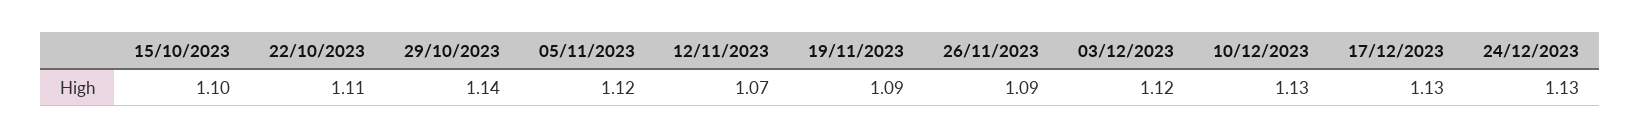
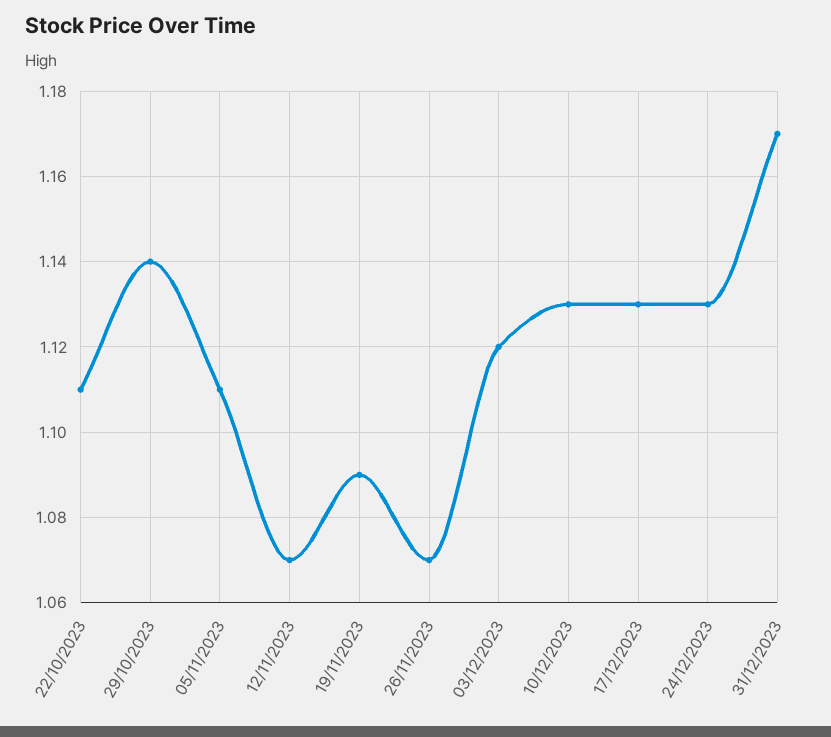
15/10/2023: 1.1 -> none
05/11/2023: 1.12 -> 1.11
26/11/2023: 1.09 -> 1.07
31/12/2023: none -> 1.17

